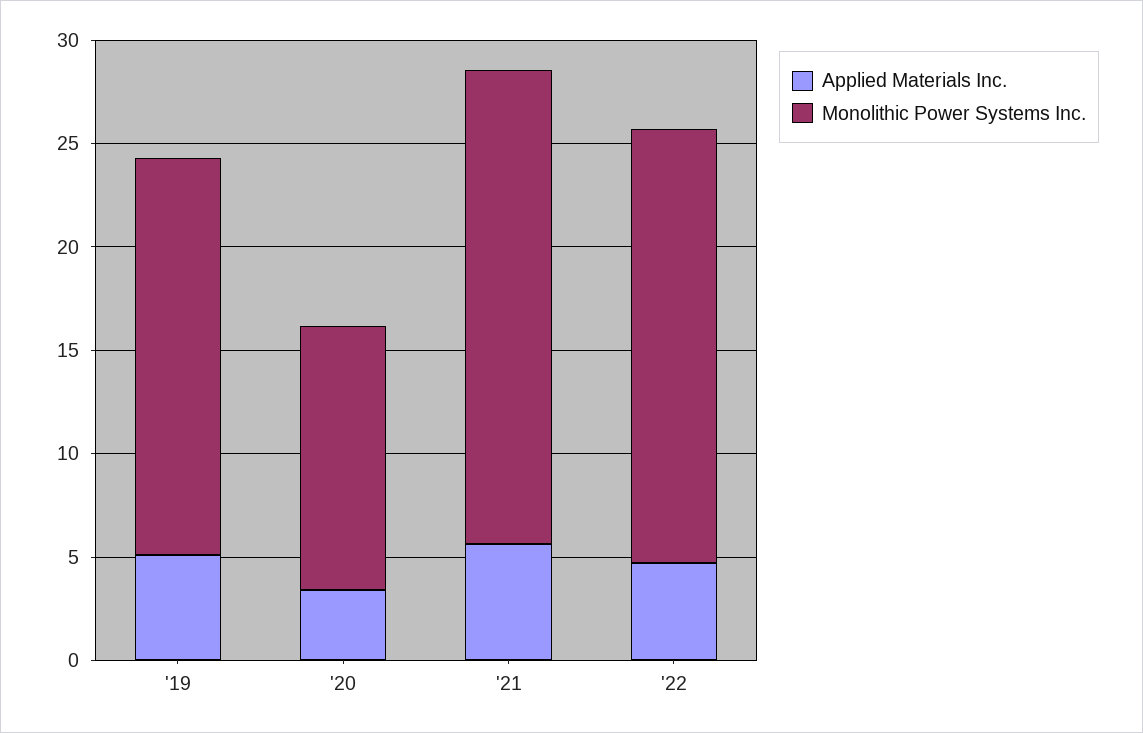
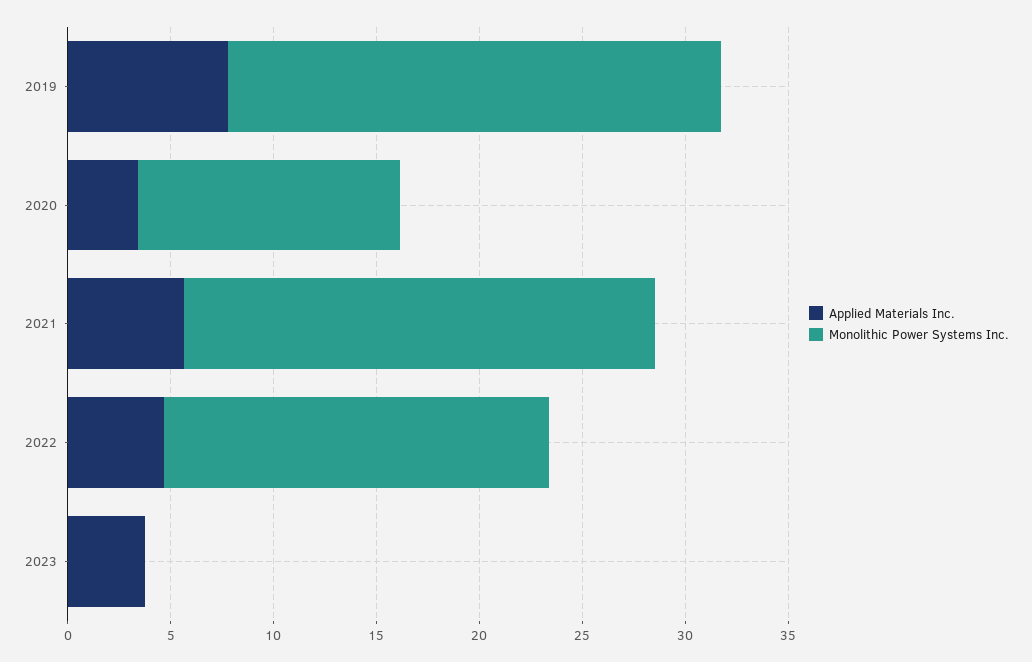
Applied Materials Inc., '19: 5 -> 8
Monolithic Power Systems Inc., '19: 19 -> 24
Monolithic Power Systems Inc., '22: 21 -> 19
Applied Materials Inc., 2023: none -> 4
Monolithic Power Systems Inc., 2023: none -> 0

